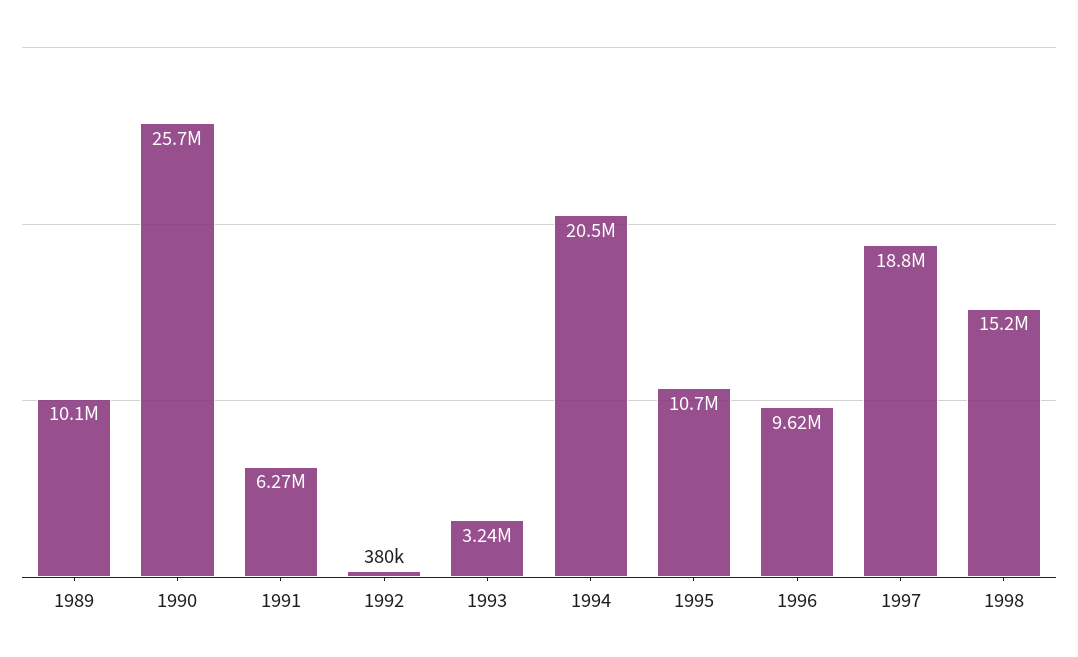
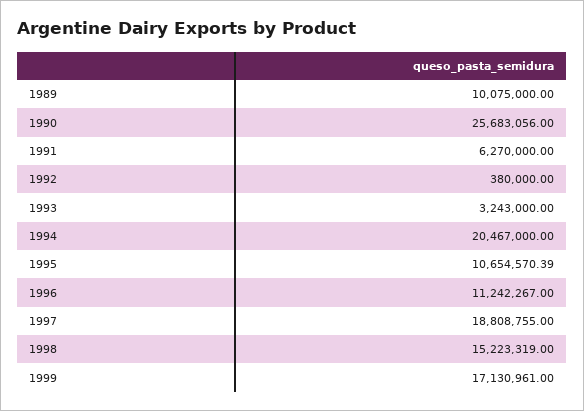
1996: 9620000 -> 11242267
1999: none -> 17130961

